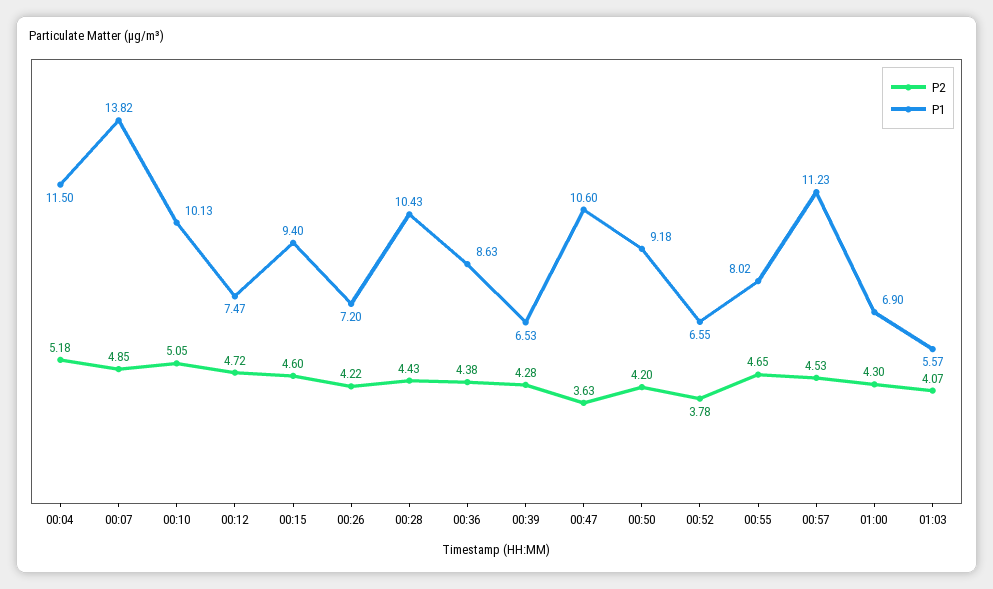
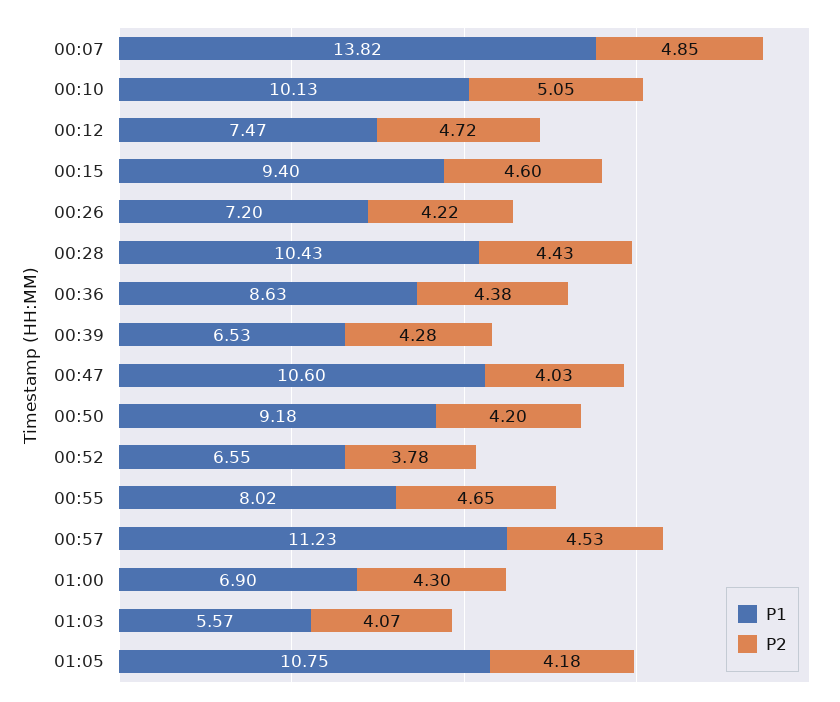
P2, 00:04: 5.18 -> none
P1, 00:04: 11.5 -> none
P2, 00:47: 3.63 -> 4.03
P1, 01:05: none -> 10.75
P2, 01:05: none -> 4.18

